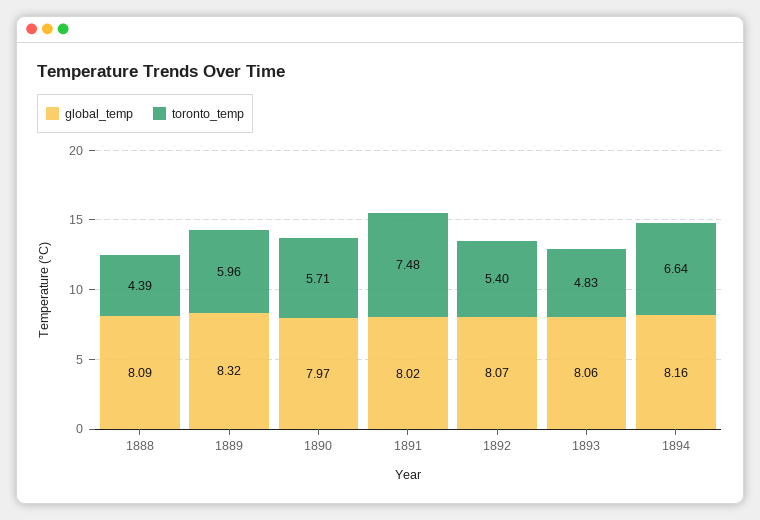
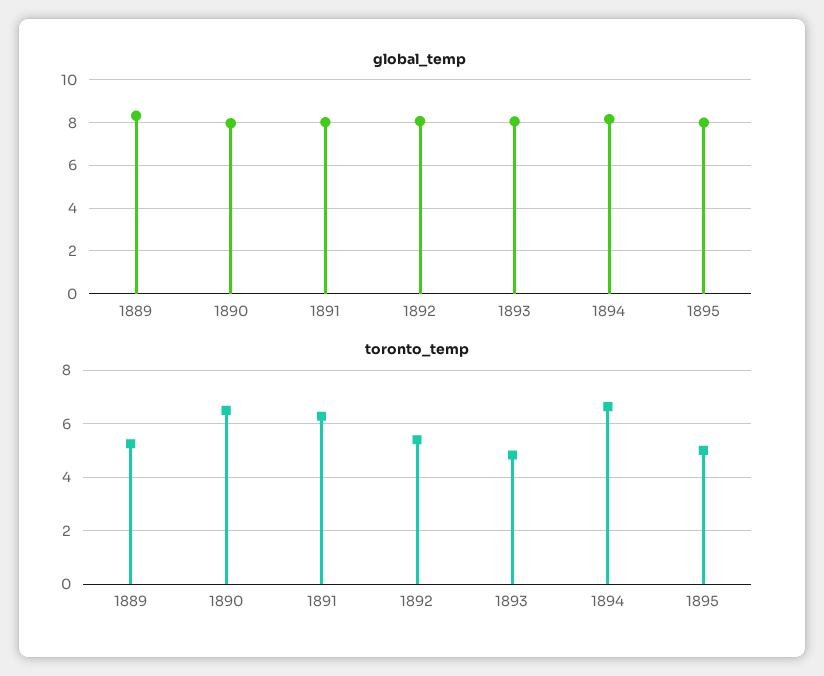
global_temp, 1888: 8.09 -> none
toronto_temp, 1888: 4.39 -> none
toronto_temp, 1889: 5.96 -> 5.25
toronto_temp, 1890: 5.71 -> 6.5
toronto_temp, 1891: 7.48 -> 6.25
global_temp, 1895: none -> 8
toronto_temp, 1895: none -> 5

